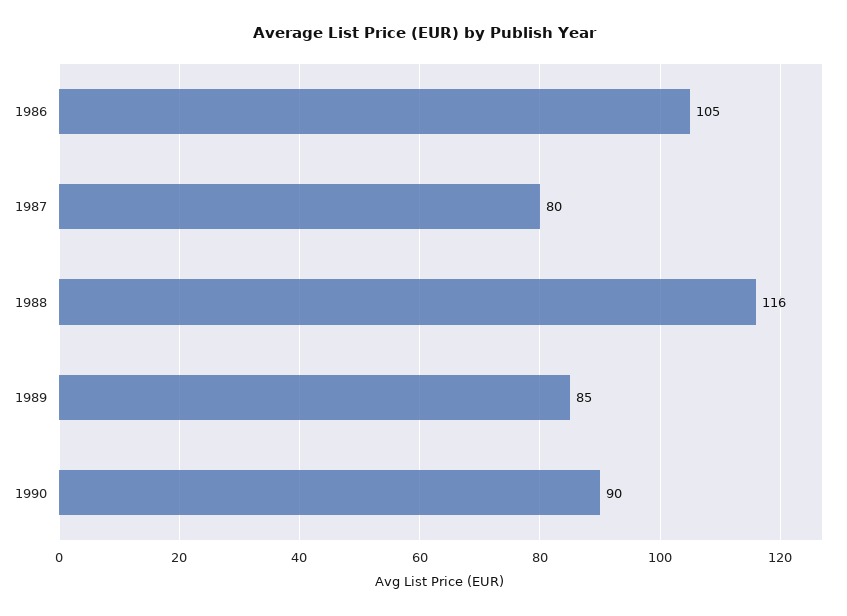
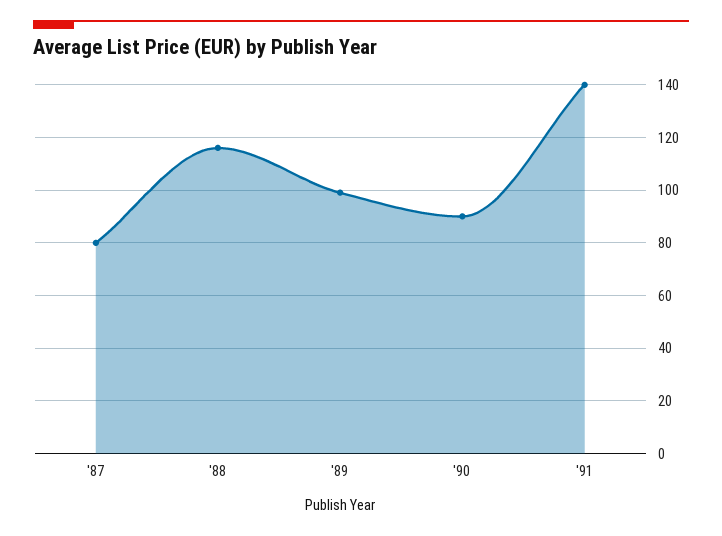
1986: 105 -> none
1989: 85 -> 100
'91: none -> 140

